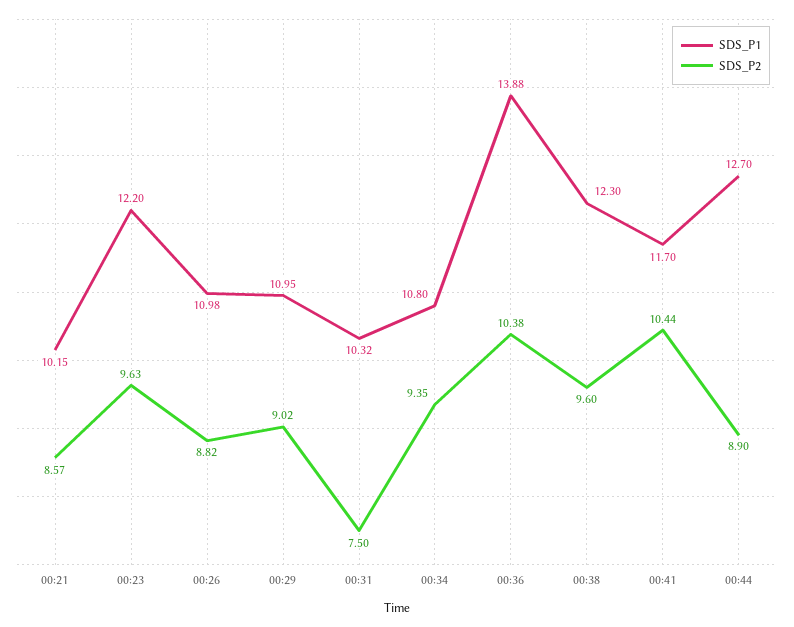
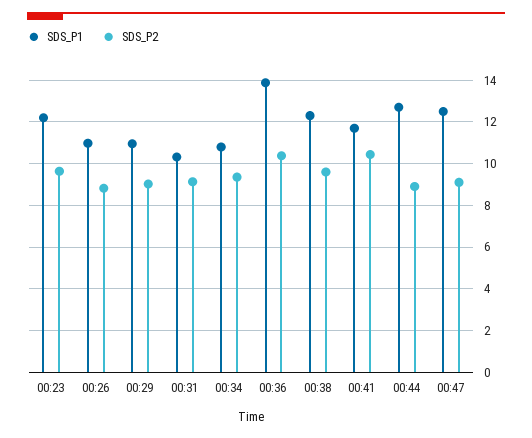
SDS_P1, 00:21: 10.15 -> none
SDS_P2, 00:21: 8.57 -> none
SDS_P2, 00:31: 7.5 -> 9
SDS_P1, 00:47: none -> 12.5
SDS_P2, 00:47: none -> 9

